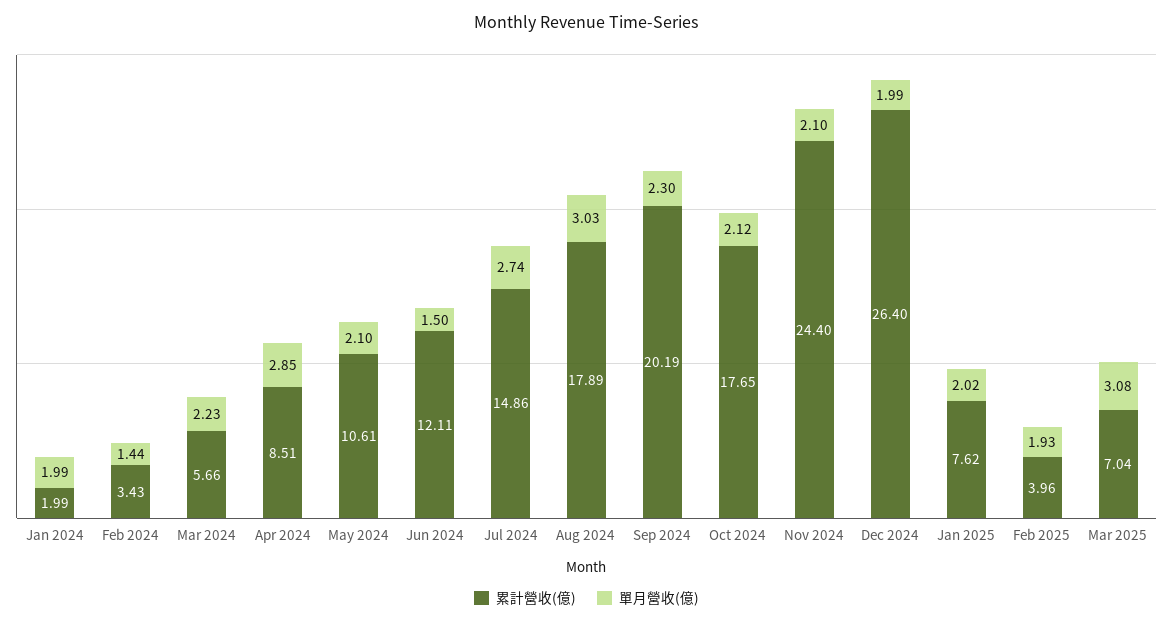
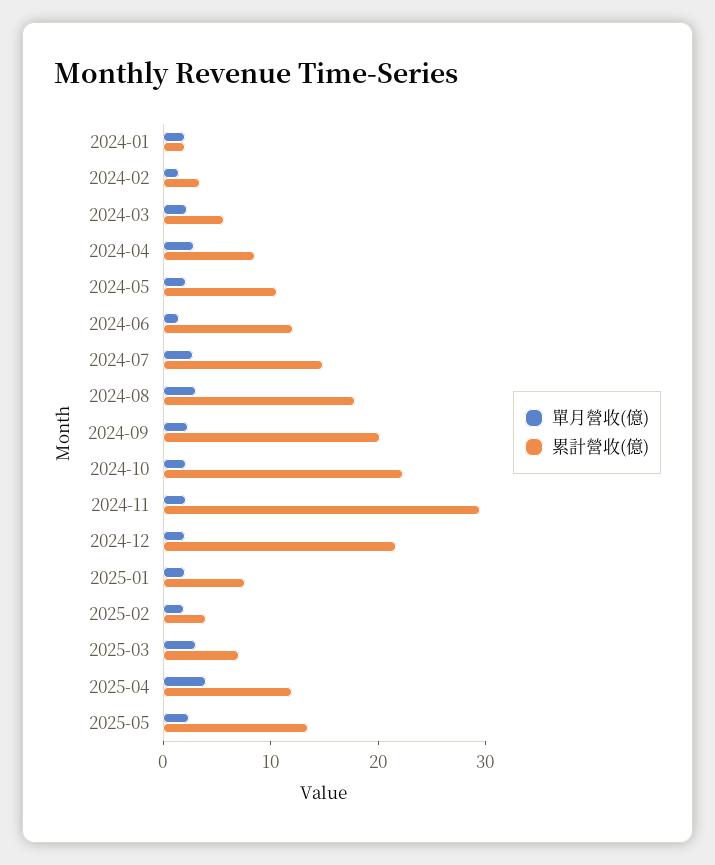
累計營收(億), Oct 2024: 17.65 -> 22
累計營收(億), Nov 2024: 24.4 -> 30
累計營收(億), Dec 2024: 26.4 -> 22
單月營收(億), 2025-04: none -> 4
累計營收(億), 2025-04: none -> 12
單月營收(億), 2025-05: none -> 2
累計營收(億), 2025-05: none -> 14

